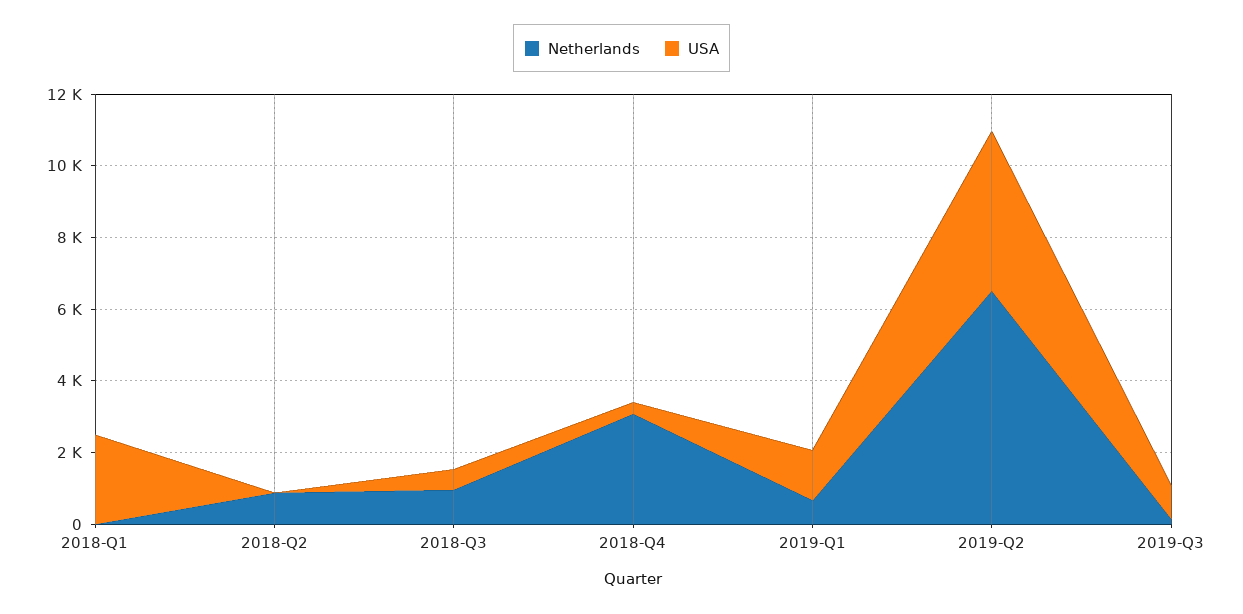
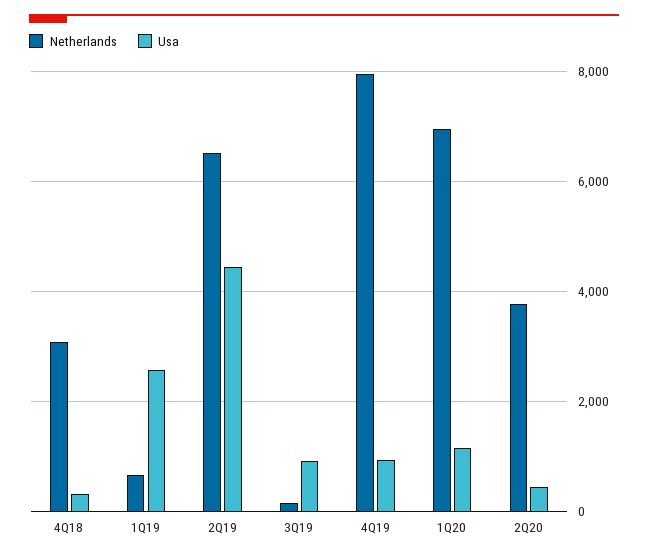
Netherlands, 2018-Q1: 0 -> none
USA, 2018-Q1: 2500 -> none
Netherlands, 2018-Q2: 1000 -> none
USA, 2018-Q2: 0 -> none
Netherlands, 2018-Q3: 1000 -> none
USA, 2018-Q3: 500 -> none
USA, 2019-Q1: 1500 -> 2600
Netherlands, 4Q19: none -> 8000
USA, 4Q19: none -> 1000
Netherlands, 1Q20: none -> 7000
USA, 1Q20: none -> 1200
Netherlands, 2Q20: none -> 3800
USA, 2Q20: none -> 400

